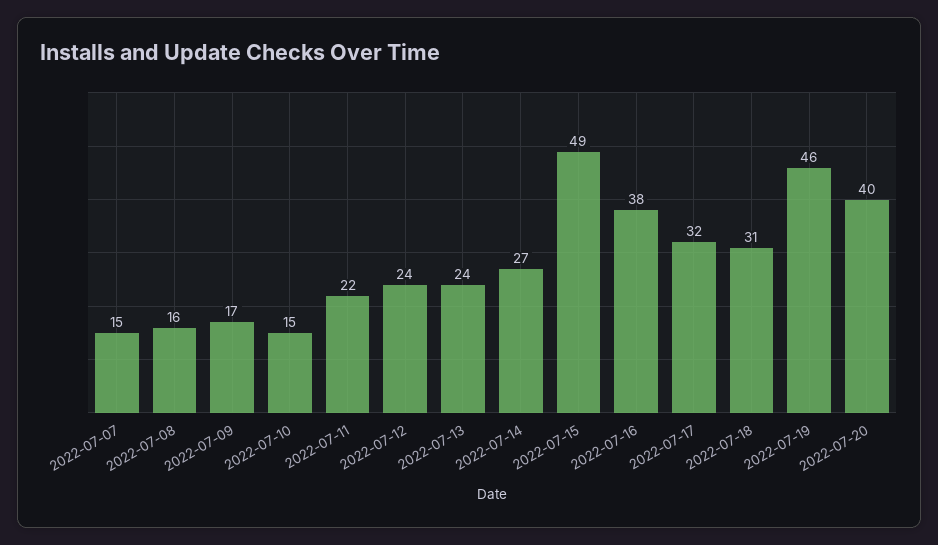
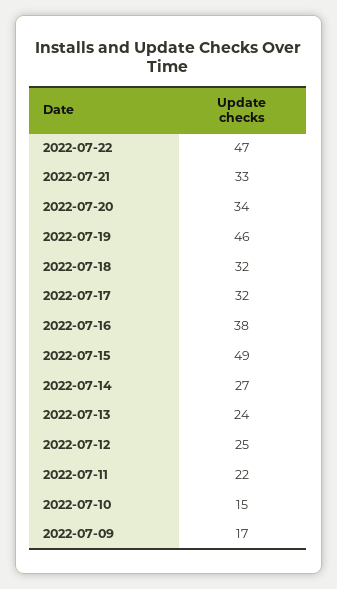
2022-07-07: 15 -> none
2022-07-08: 16 -> none
2022-07-12: 24 -> 25
2022-07-18: 31 -> 32
2022-07-20: 40 -> 34
2022-07-22: none -> 47
2022-07-21: none -> 33

